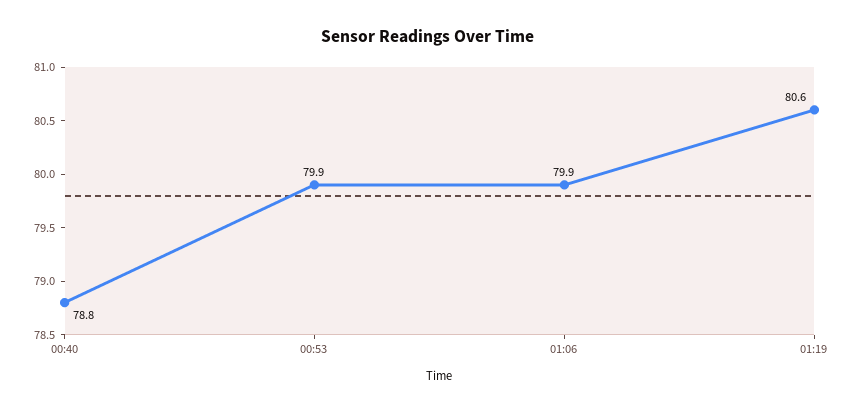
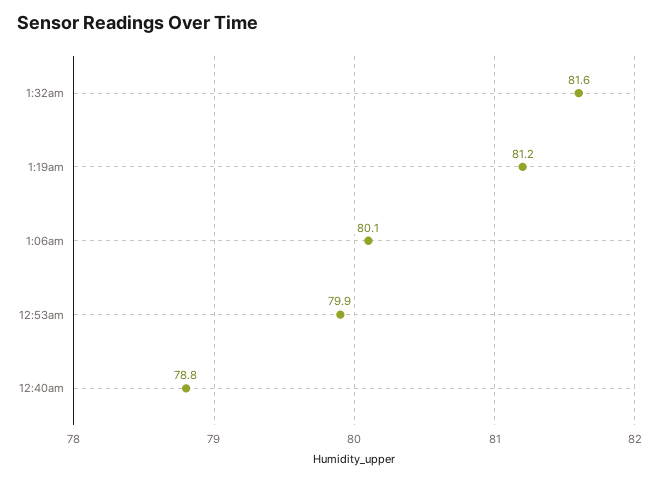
01:06: 79.9 -> 80.1
01:19: 80.6 -> 81.2
1:32am: none -> 81.6

